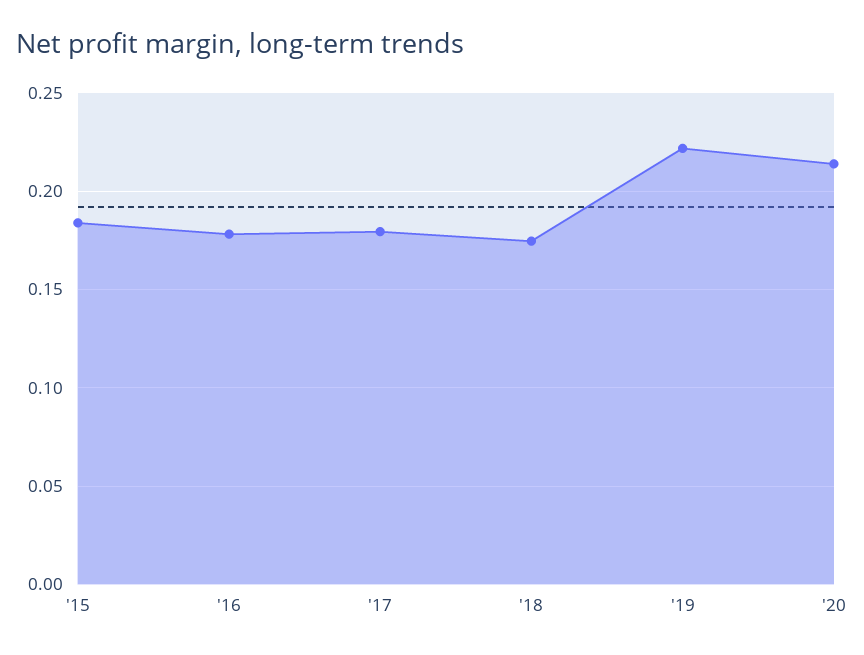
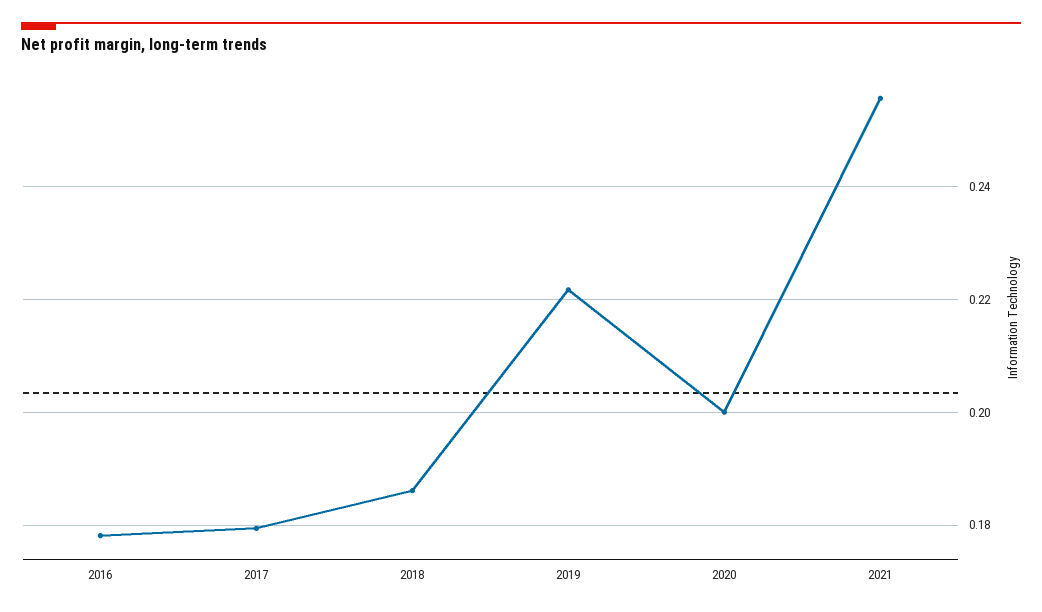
'15: 0.185 -> none
'18: 0.175 -> 0.186
'20: 0.215 -> 0.2
2021: none -> 0.256

